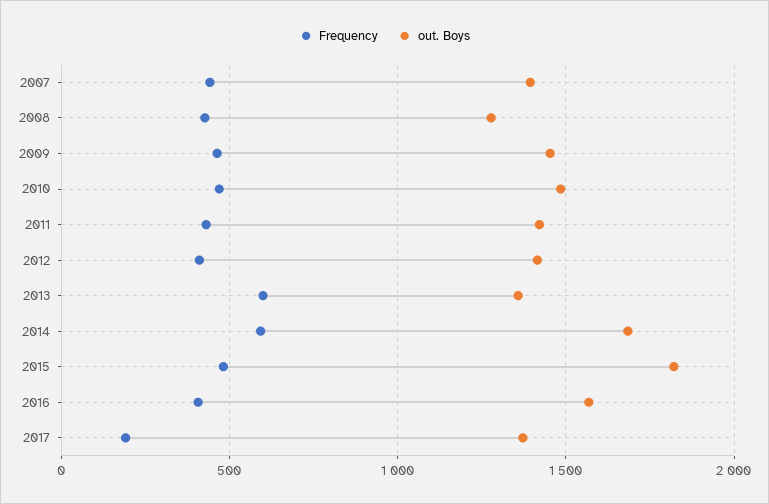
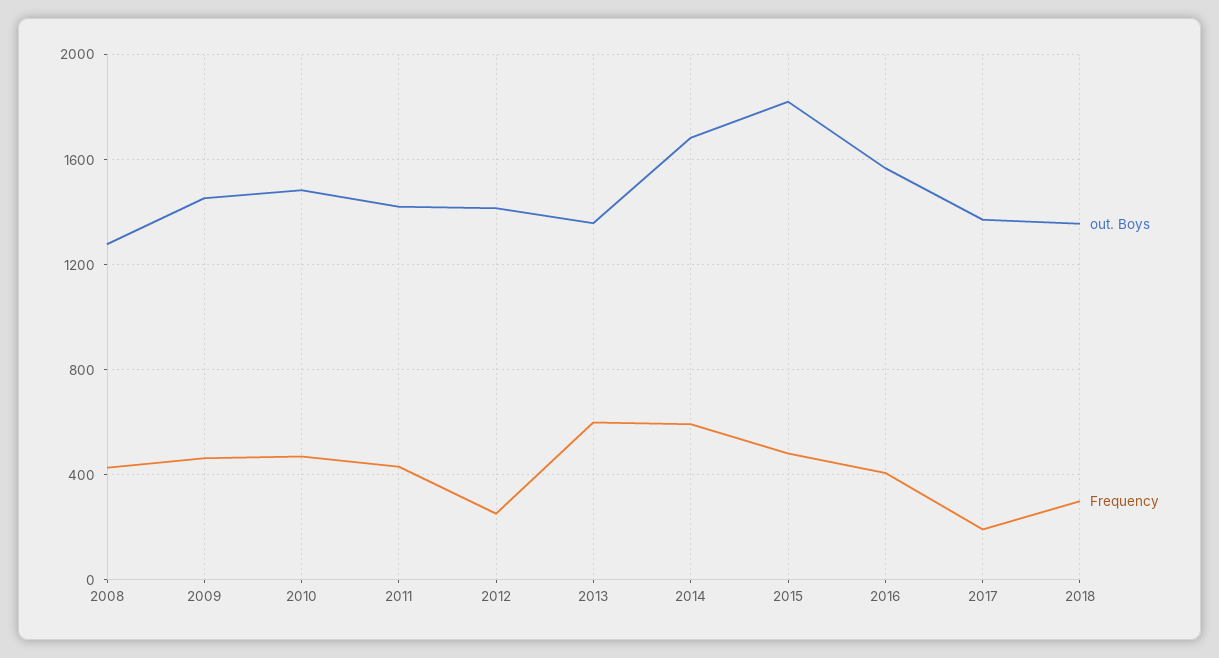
Frequency, 2007: 450 -> none
out. Boys, 2007: 1400 -> none
Frequency, 2012: 400 -> 250
out. Boys, 2018: none -> 1350
Frequency, 2018: none -> 300

